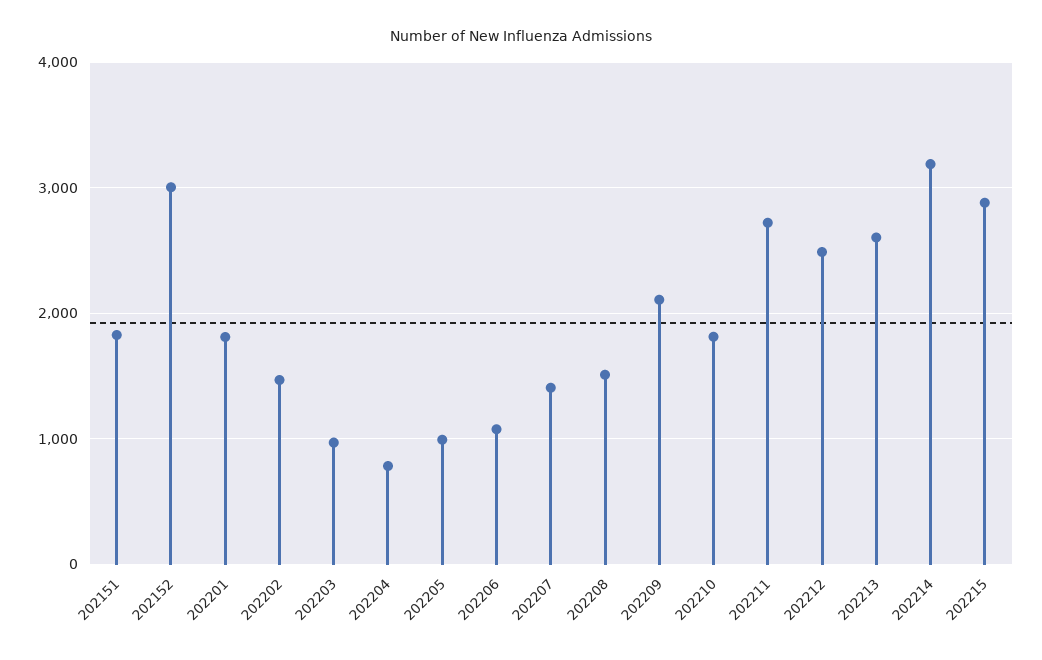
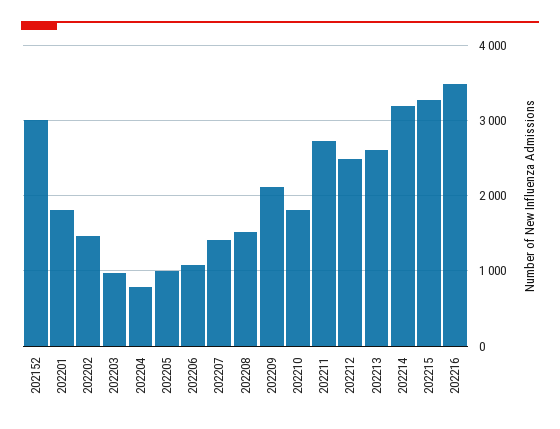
202151: 1800 -> none
202215: 2900 -> 3300
202216: none -> 3500

